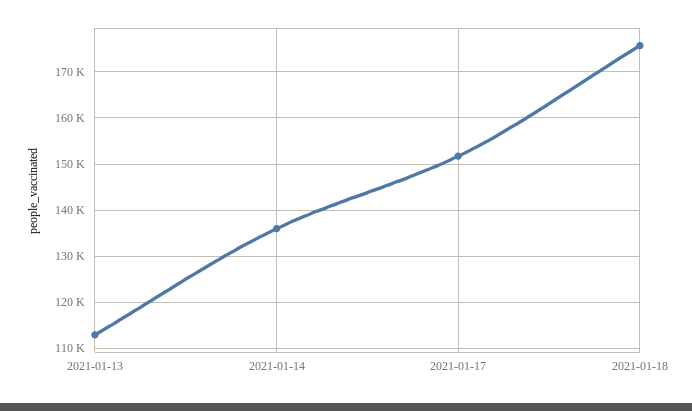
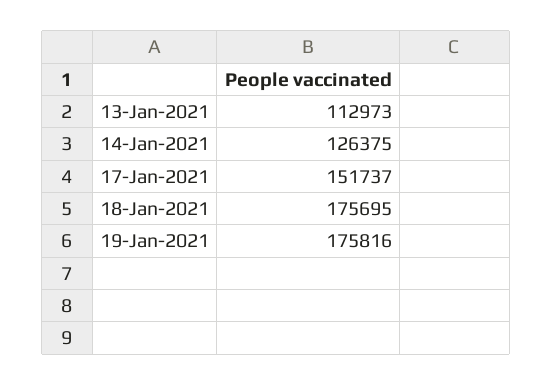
2021-01-14: 136000 -> 126375
19-Jan-2021: none -> 175816

